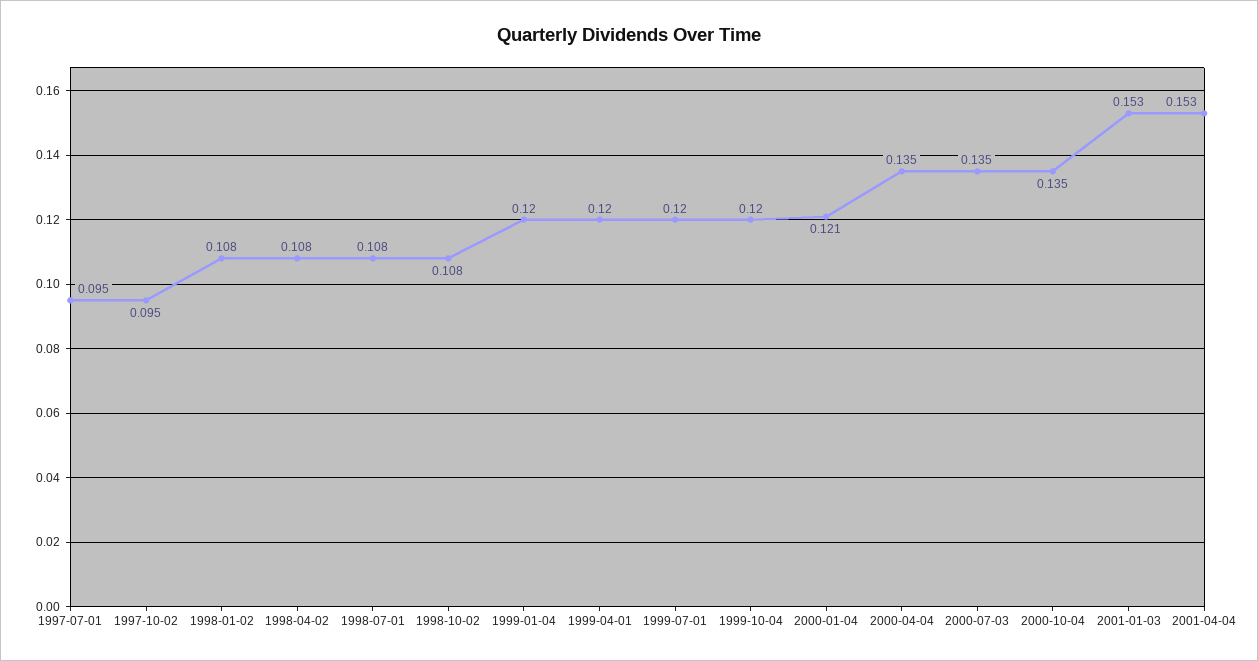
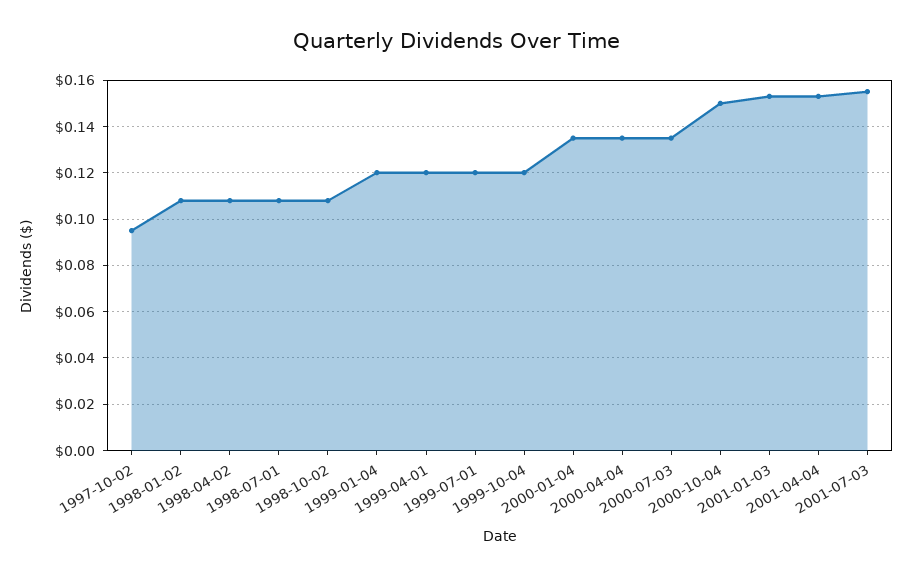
1997-07-01: 0.095 -> none
2000-01-04: 0.121 -> 0.135
2000-10-04: 0.135 -> 0.15
2001-07-03: none -> 0.155

